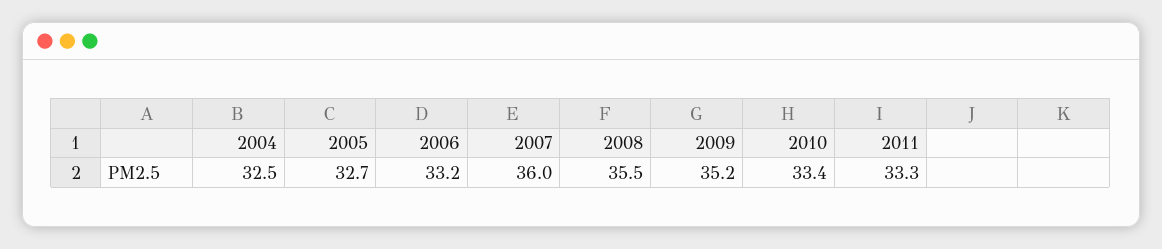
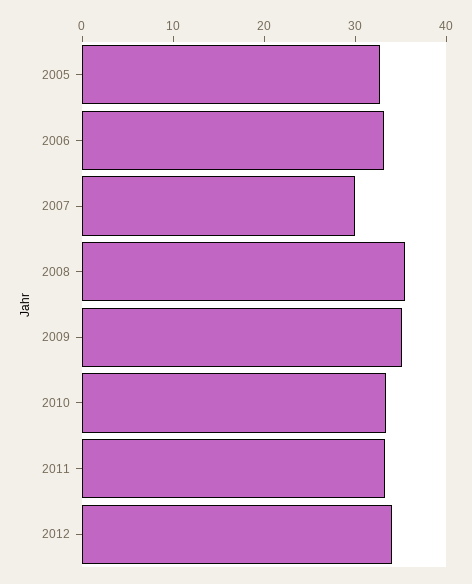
2004: 32.5 -> none
2007: 36 -> 30
2012: none -> 34

